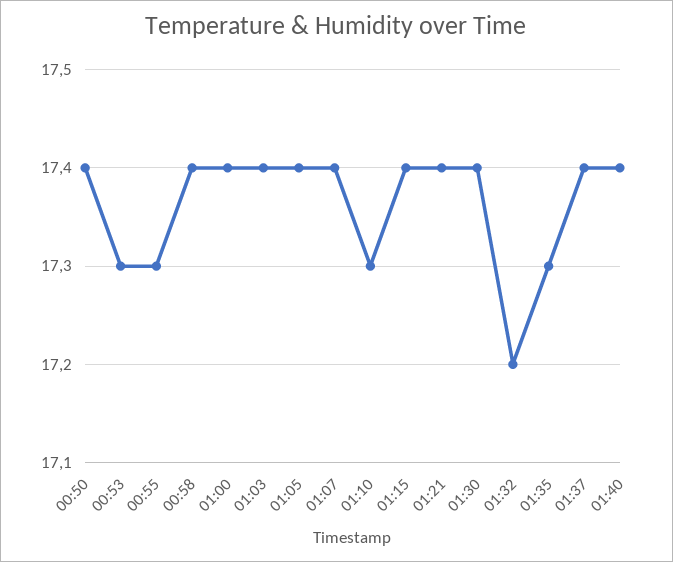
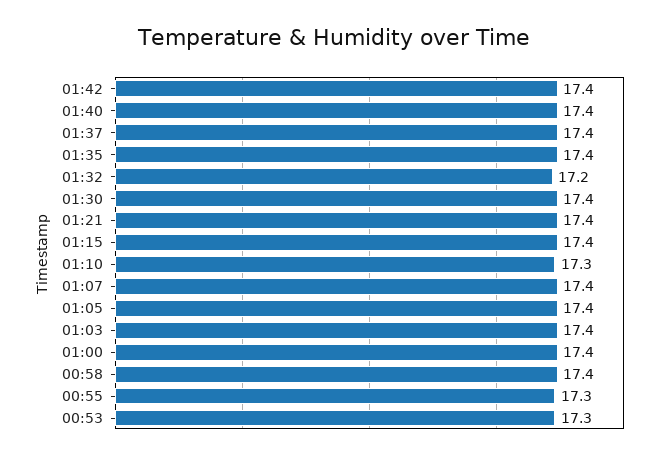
00:50: 17.4 -> none
01:35: 17.3 -> 17.4
01:42: none -> 17.4

